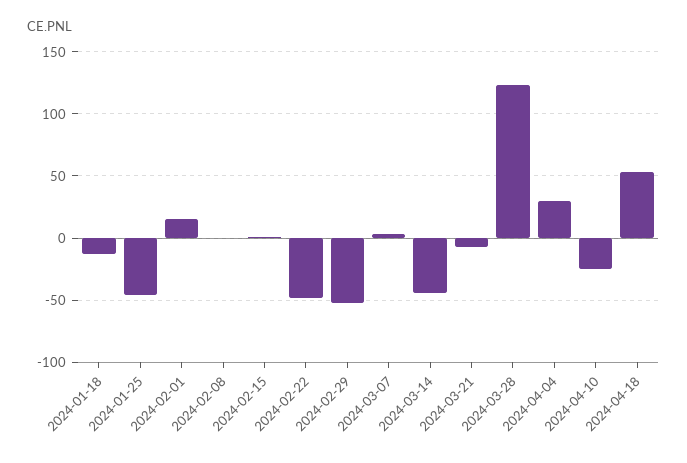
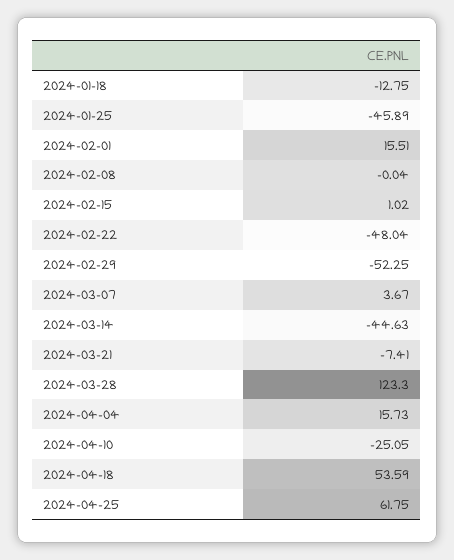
2024-04-04: 30 -> 15.73
2024-04-25: none -> 61.75

